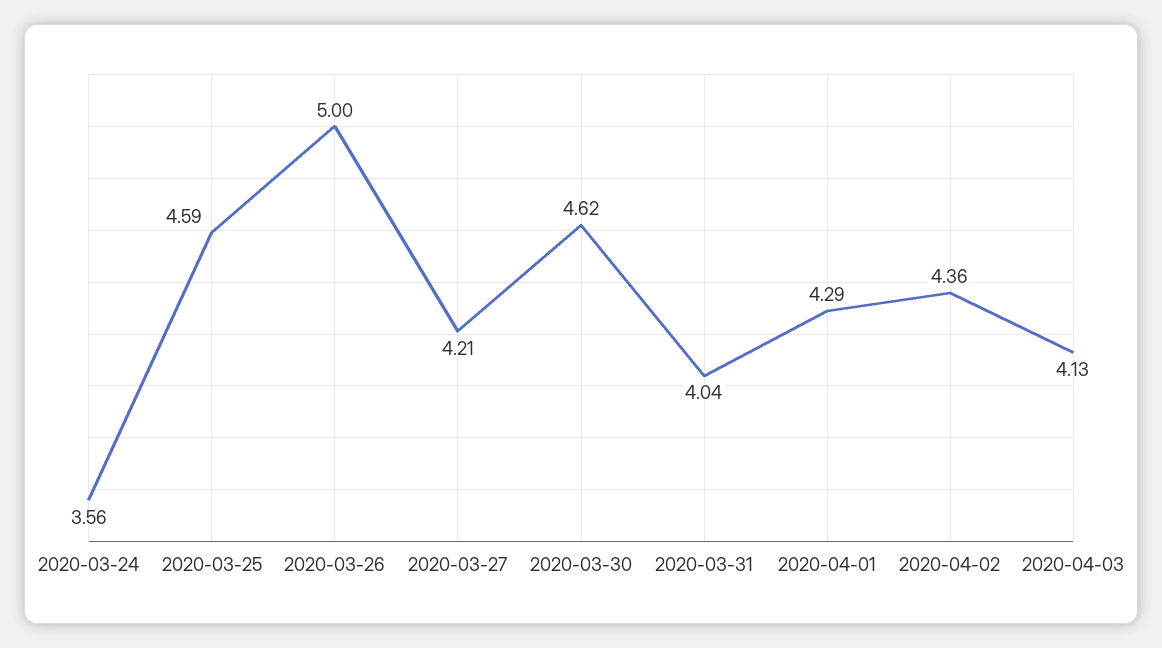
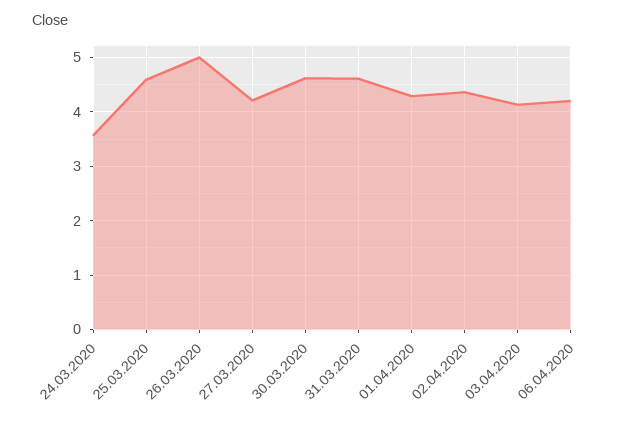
2020-03-31: 4.04 -> 4.6
06.04.2020: none -> 4.2

